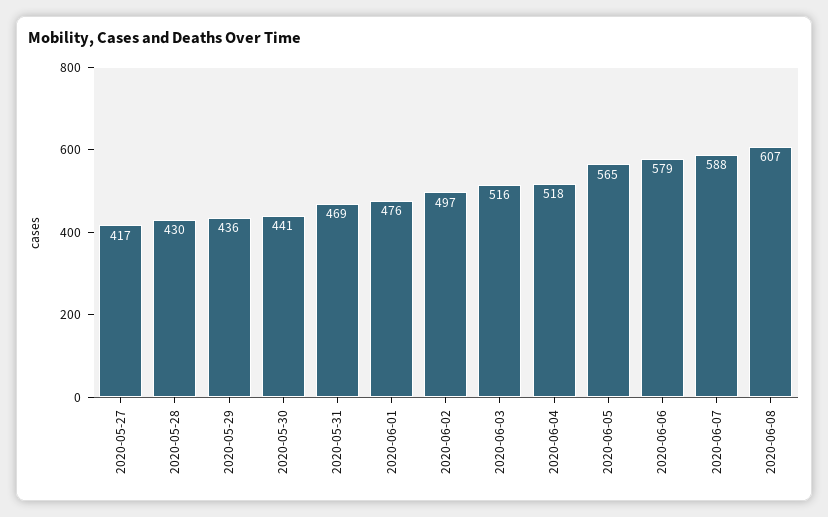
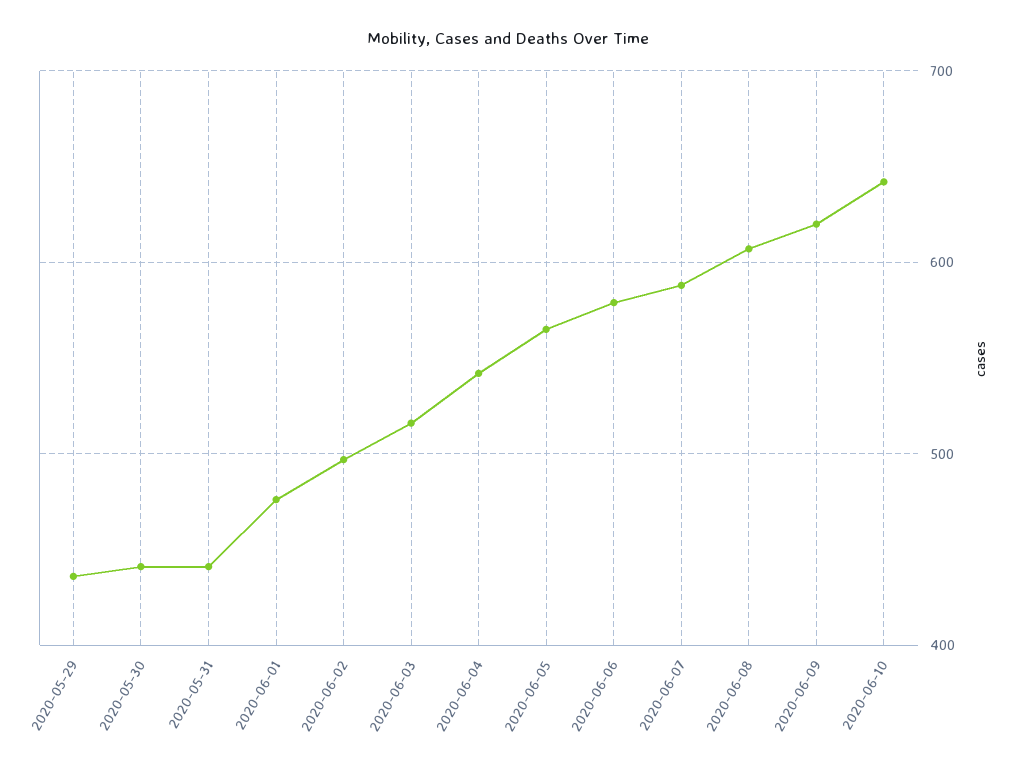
2020-05-27: 417 -> none
2020-05-28: 430 -> none
2020-05-31: 469 -> 440
2020-06-04: 518 -> 540
2020-06-09: none -> 620
2020-06-10: none -> 640

